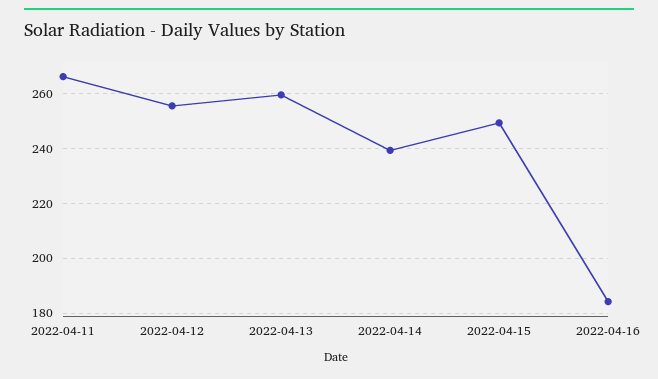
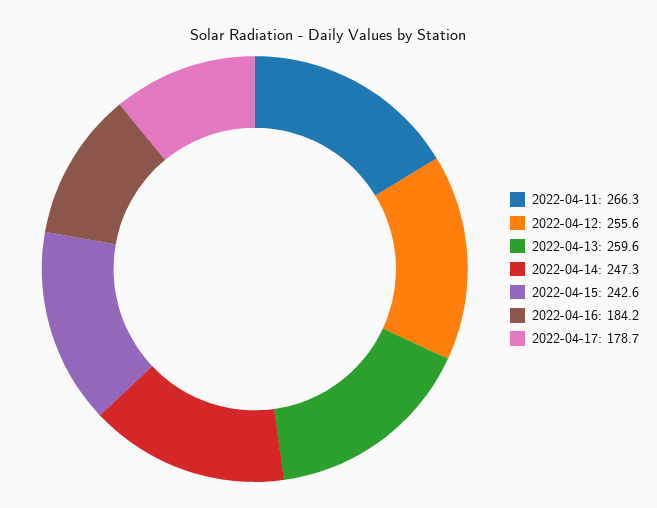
2022-04-14: 240 -> 247.3
2022-04-15: 250 -> 242.6
2022-04-17: none -> 178.7

